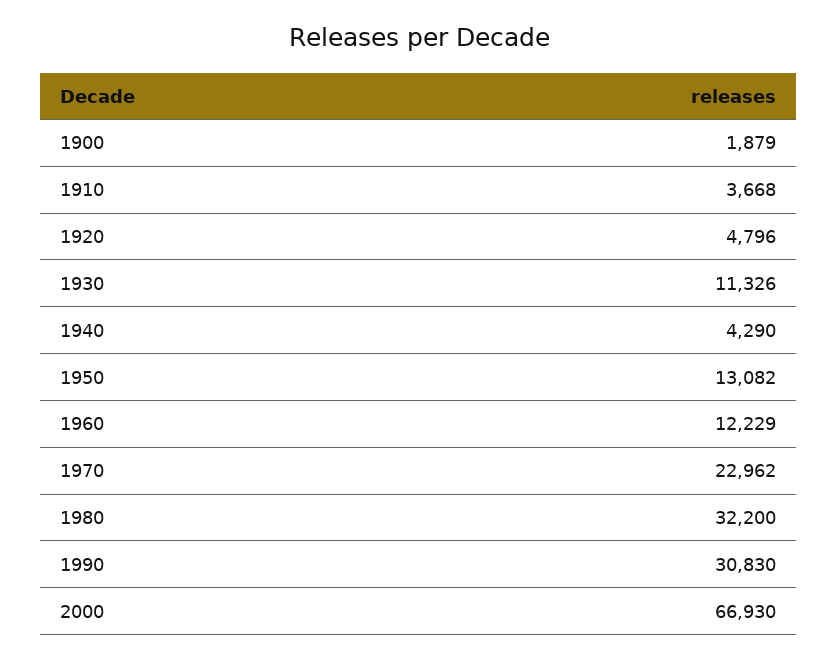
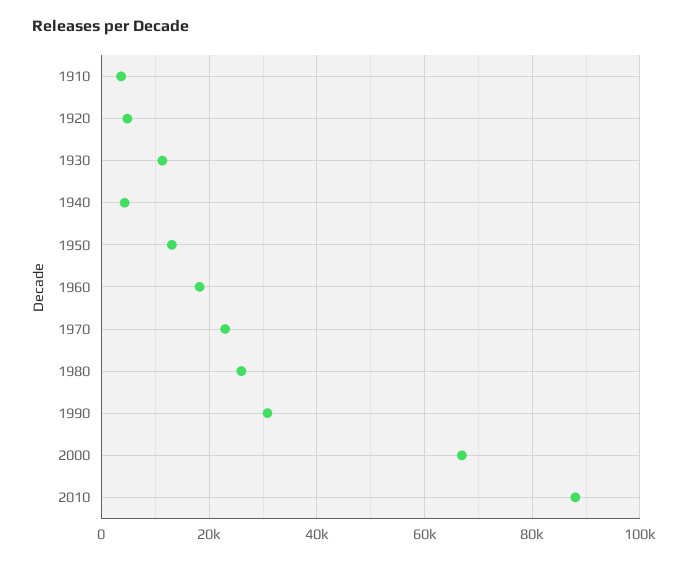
1900: 1879 -> none
1960: 12229 -> 18000
1980: 32200 -> 26000
2010: none -> 88000

